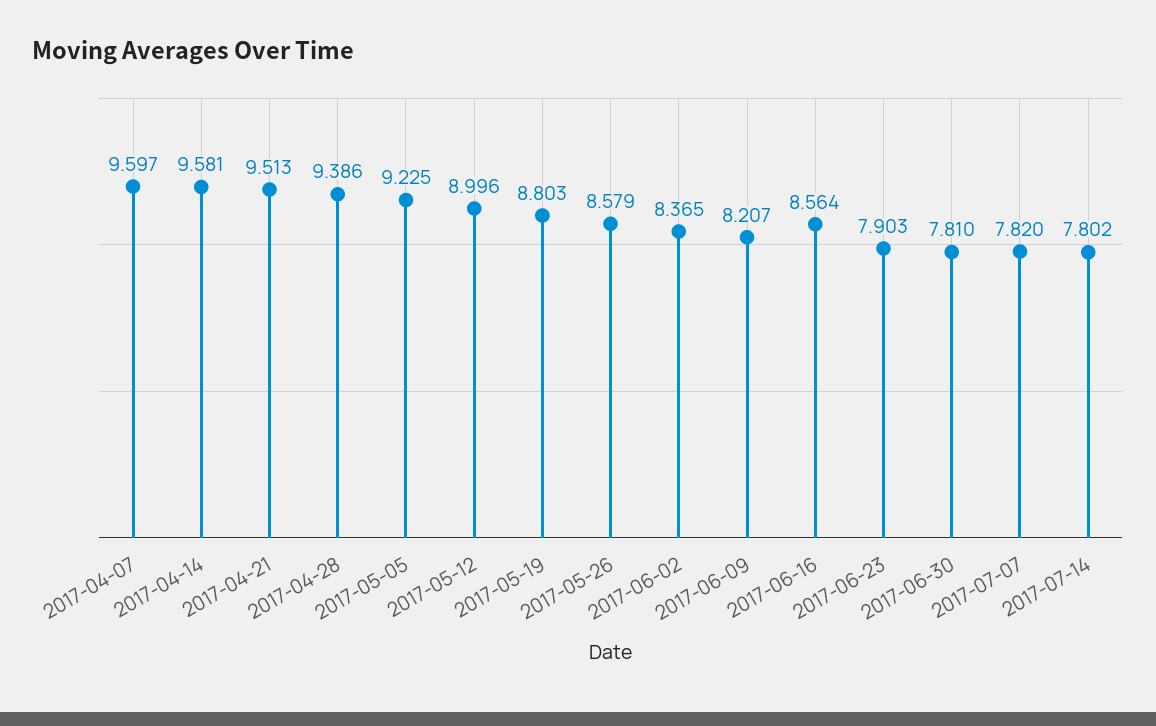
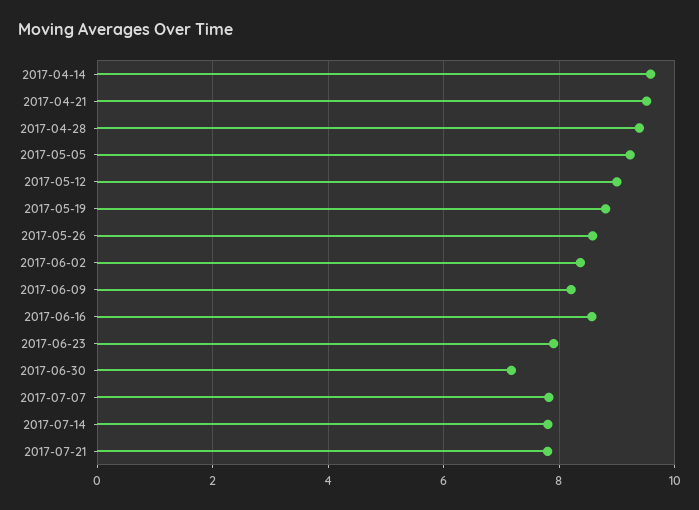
2017-04-07: 9.597 -> none
2017-06-30: 7.81 -> 7.2
2017-07-21: none -> 7.8

